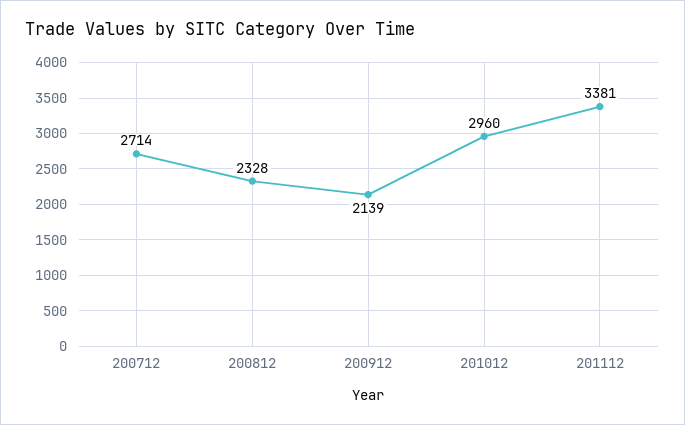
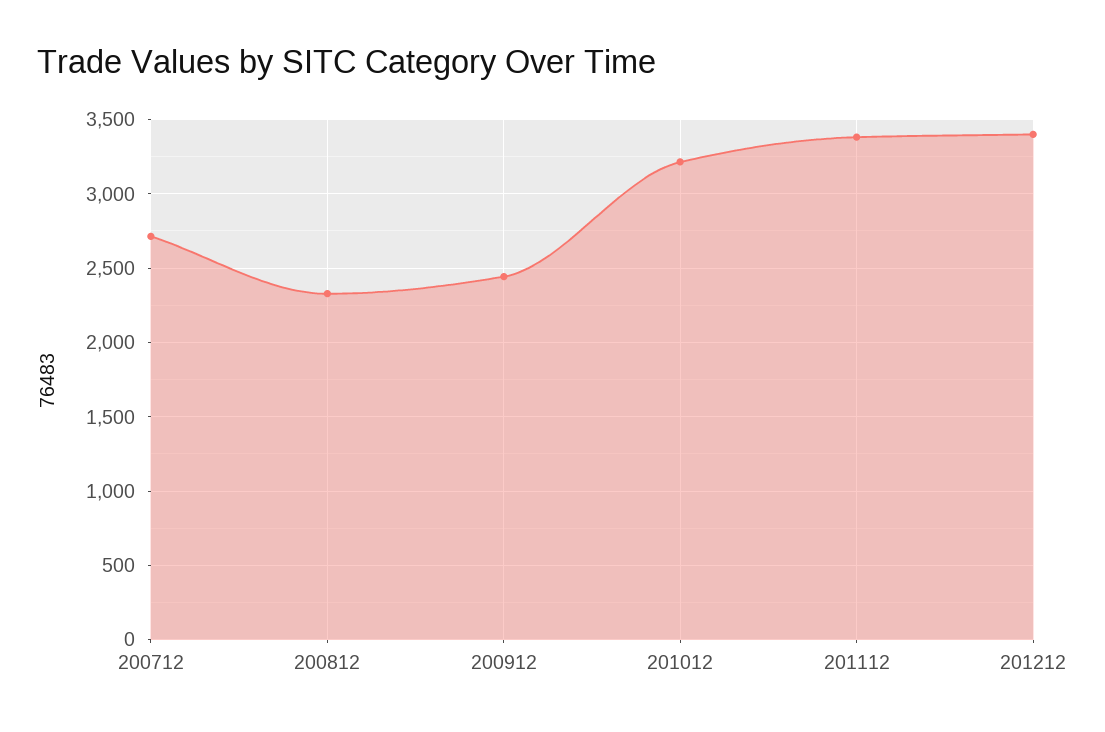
200912: 2139 -> 2450
201012: 2960 -> 3200
201212: none -> 3400

